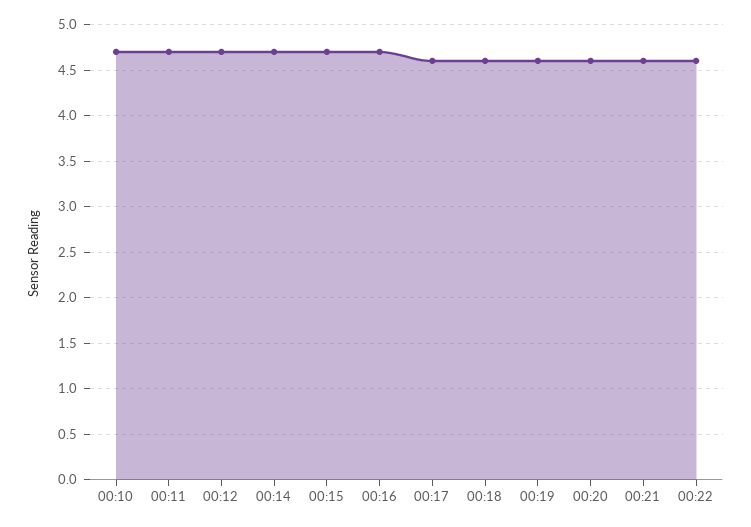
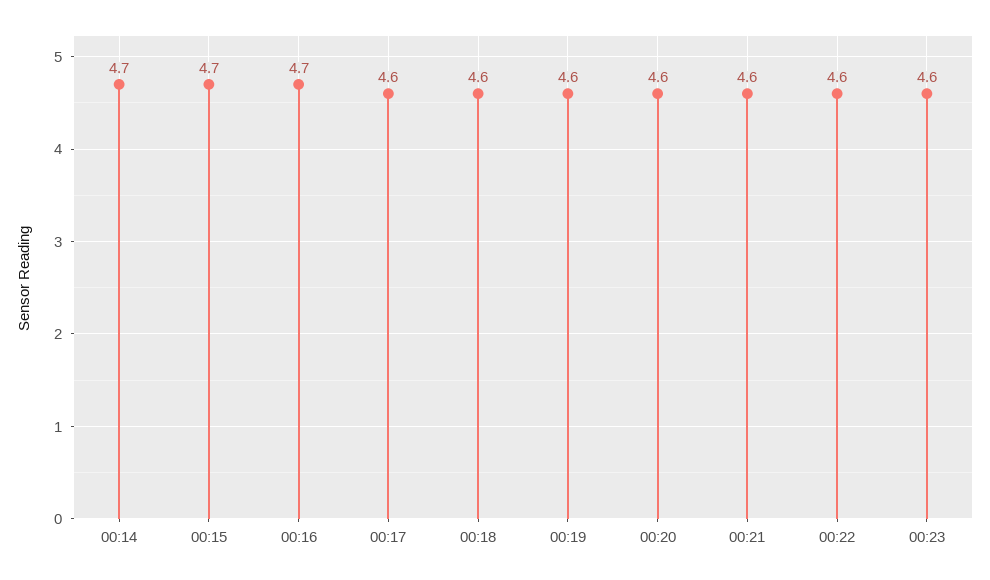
00:10: 4.7 -> none
00:11: 4.7 -> none
00:12: 4.7 -> none
00:23: none -> 4.6

